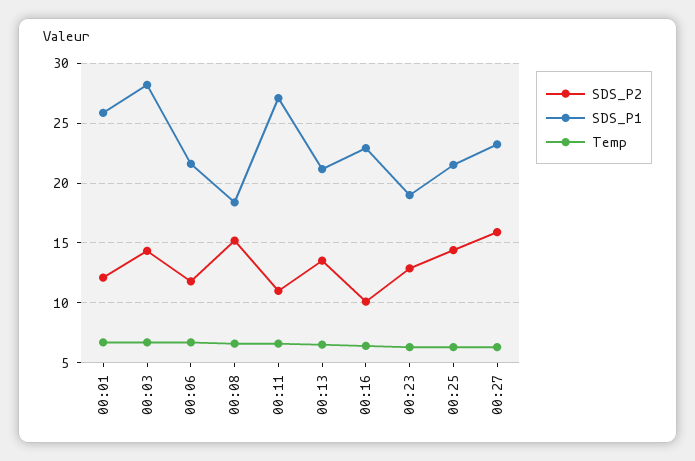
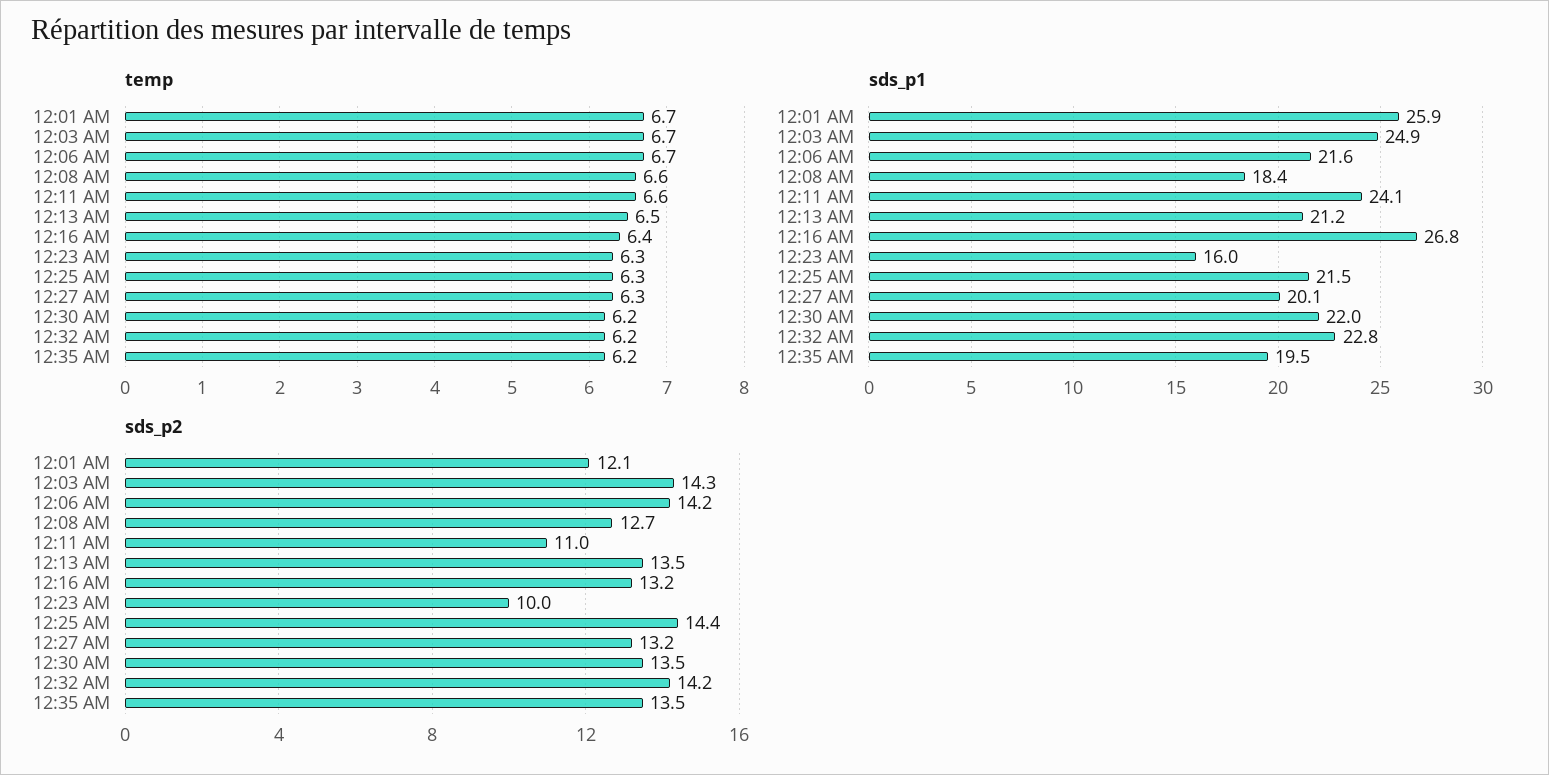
SDS_P1, 00:03: 28 -> 24.9
SDS_P2, 00:06: 12 -> 14.2
SDS_P2, 00:08: 15 -> 12.7
SDS_P1, 00:11: 27 -> 24.1
SDS_P2, 00:16: 10 -> 13.2
SDS_P1, 00:16: 23 -> 26.8
SDS_P2, 00:23: 13 -> 10
SDS_P1, 00:23: 19 -> 16
SDS_P2, 00:27: 16 -> 13.2
SDS_P1, 00:27: 23 -> 20.1
Temp, 12:30 AM: none -> 6.2
Temp, 12:32 AM: none -> 6.2
Temp, 12:35 AM: none -> 6.2
SDS_P1, 12:30 AM: none -> 22
SDS_P1, 12:32 AM: none -> 22.8
SDS_P1, 12:35 AM: none -> 19.5
SDS_P2, 12:30 AM: none -> 13.5
SDS_P2, 12:32 AM: none -> 14.2
SDS_P2, 12:35 AM: none -> 13.5

